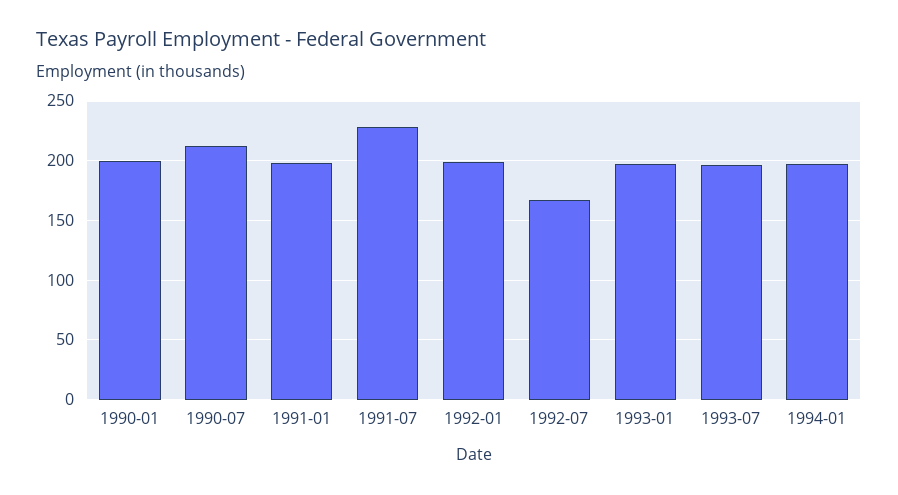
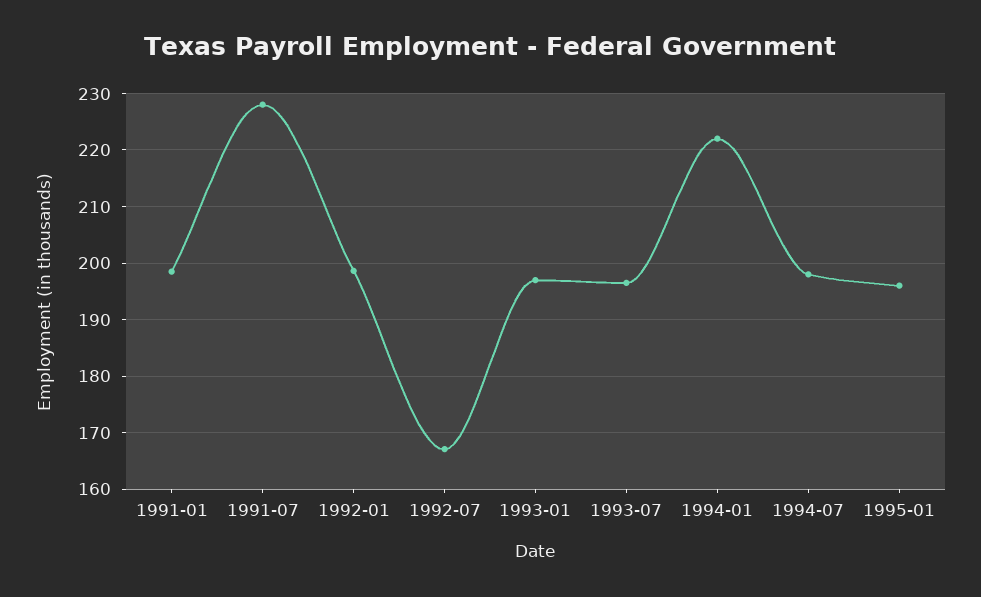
1990-01: 200 -> none
1990-07: 210 -> none
1994-01: 200 -> 222
1994-07: none -> 198
1995-01: none -> 196

